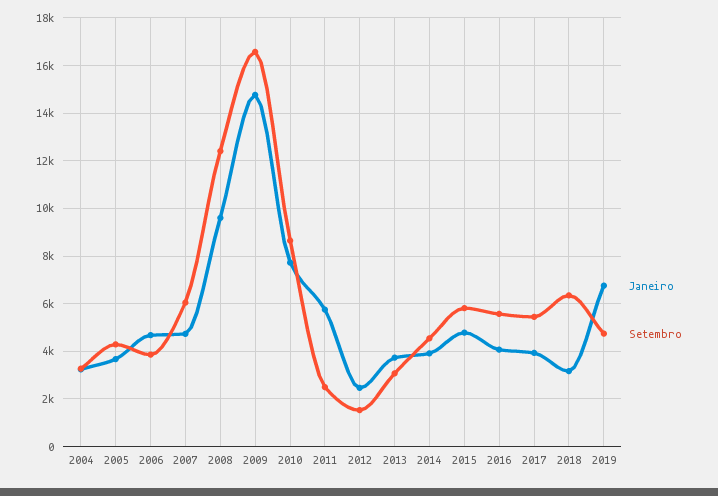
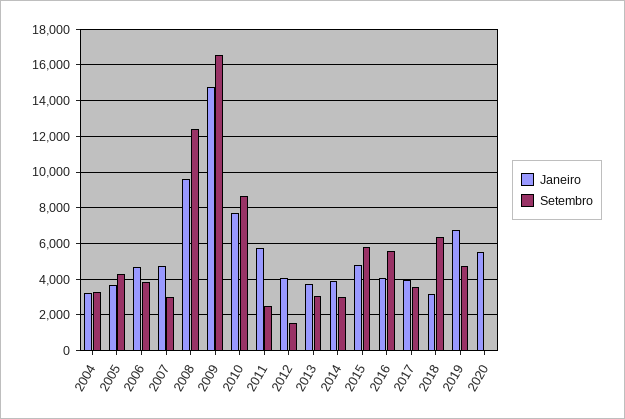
Setembro, 2007: 6000 -> 3000
Janeiro, 2012: 2500 -> 4000
Setembro, 2014: 4500 -> 3000
Setembro, 2017: 5500 -> 3500
Janeiro, 2020: none -> 5500
Setembro, 2020: none -> 0

